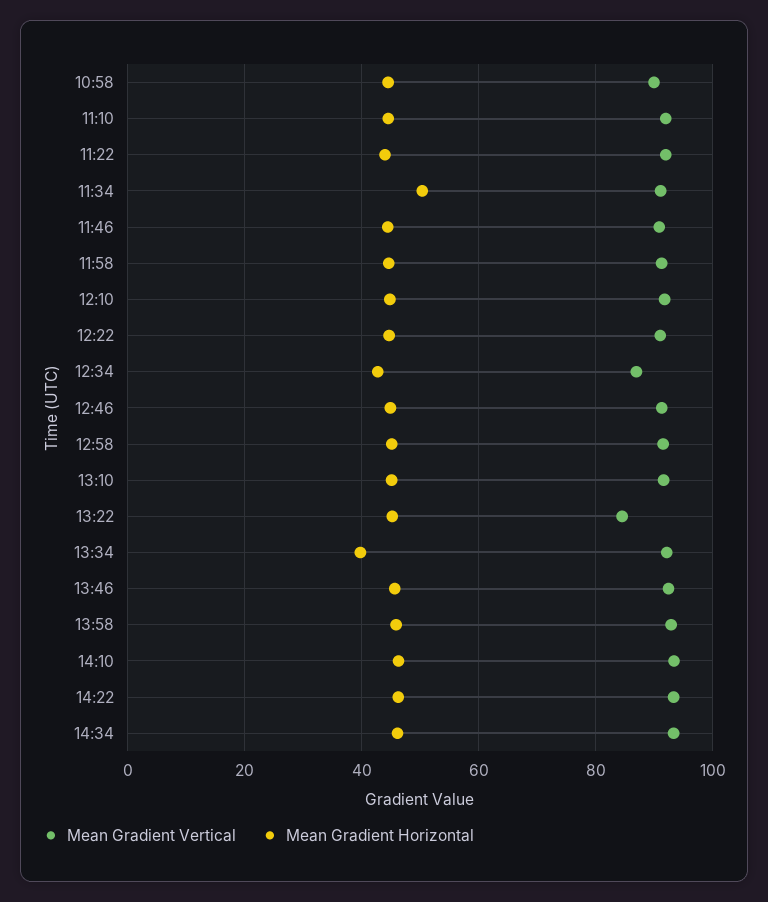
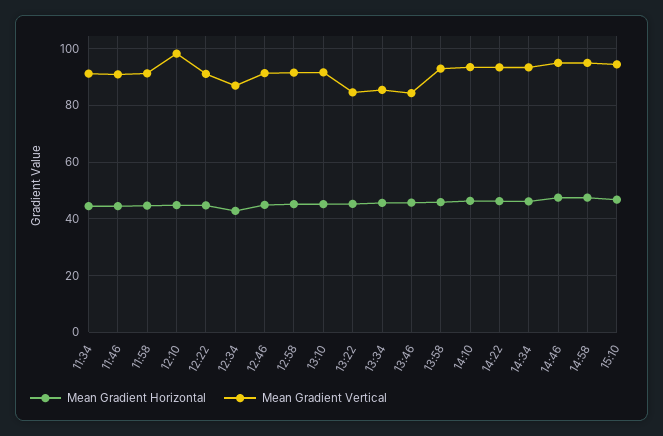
Mean Gradient Vertical, 10:58: 90 -> none
Mean Gradient Horizontal, 10:58: 44 -> none
Mean Gradient Vertical, 11:10: 92 -> none
Mean Gradient Horizontal, 11:10: 44 -> none
Mean Gradient Vertical, 11:22: 92 -> none
Mean Gradient Horizontal, 11:22: 44 -> none
Mean Gradient Horizontal, 11:34: 50 -> 45
Mean Gradient Vertical, 12:10: 92 -> 97.5
Mean Gradient Vertical, 13:34: 92 -> 85
Mean Gradient Horizontal, 13:34: 40 -> 45
Mean Gradient Vertical, 13:46: 92 -> 85
Mean Gradient Horizontal, 14:46: none -> 47.5
Mean Gradient Vertical, 14:46: none -> 95
Mean Gradient Horizontal, 14:58: none -> 47.5
Mean Gradient Vertical, 14:58: none -> 95
Mean Gradient Horizontal, 15:10: none -> 47.5
Mean Gradient Vertical, 15:10: none -> 95

